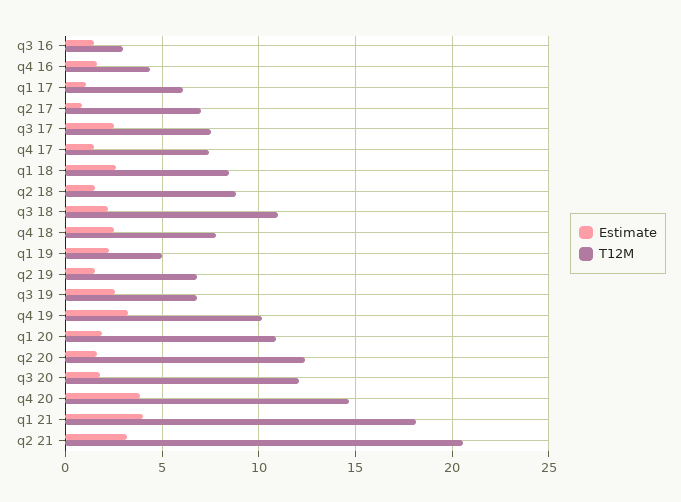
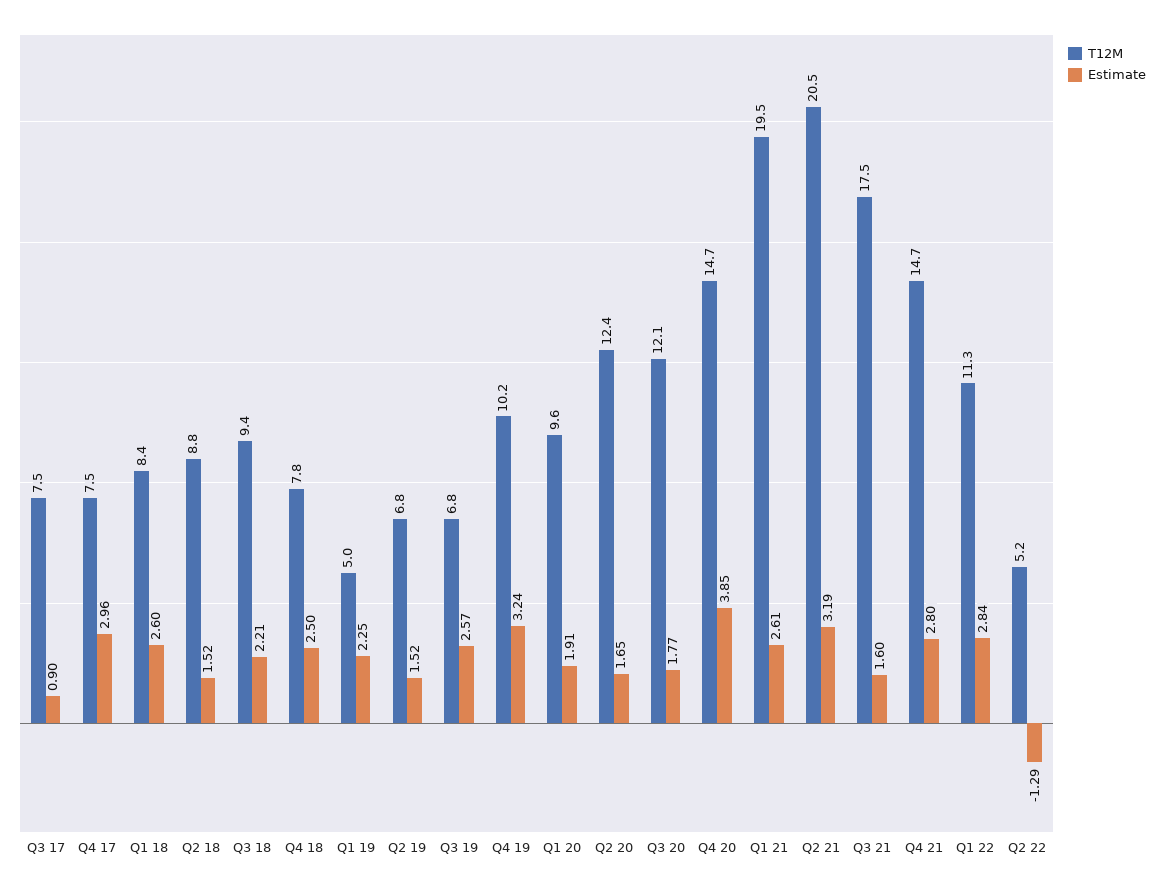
Estimate, q3 16: 1.5 -> none
T12M, q3 16: 3 -> none
Estimate, q4 16: 1.5 -> none
T12M, q4 16: 4.5 -> none
Estimate, q1 17: 1 -> none
T12M, q1 17: 6 -> none
Estimate, q2 17: 1 -> none
T12M, q2 17: 7 -> none
Estimate, q3 17: 2.5 -> 0.9
Estimate, q4 17: 1.5 -> 2.96
T12M, q3 18: 11 -> 9.4
T12M, q1 20: 11 -> 9.6
Estimate, q1 21: 4 -> 2.61
T12M, q1 21: 18 -> 19.5
T12M, Q3 21: none -> 17.5
Estimate, Q3 21: none -> 1.6
T12M, Q4 21: none -> 14.7
Estimate, Q4 21: none -> 2.8
T12M, Q1 22: none -> 11.3
Estimate, Q1 22: none -> 2.84
T12M, Q2 22: none -> 5.2
Estimate, Q2 22: none -> -1.29

